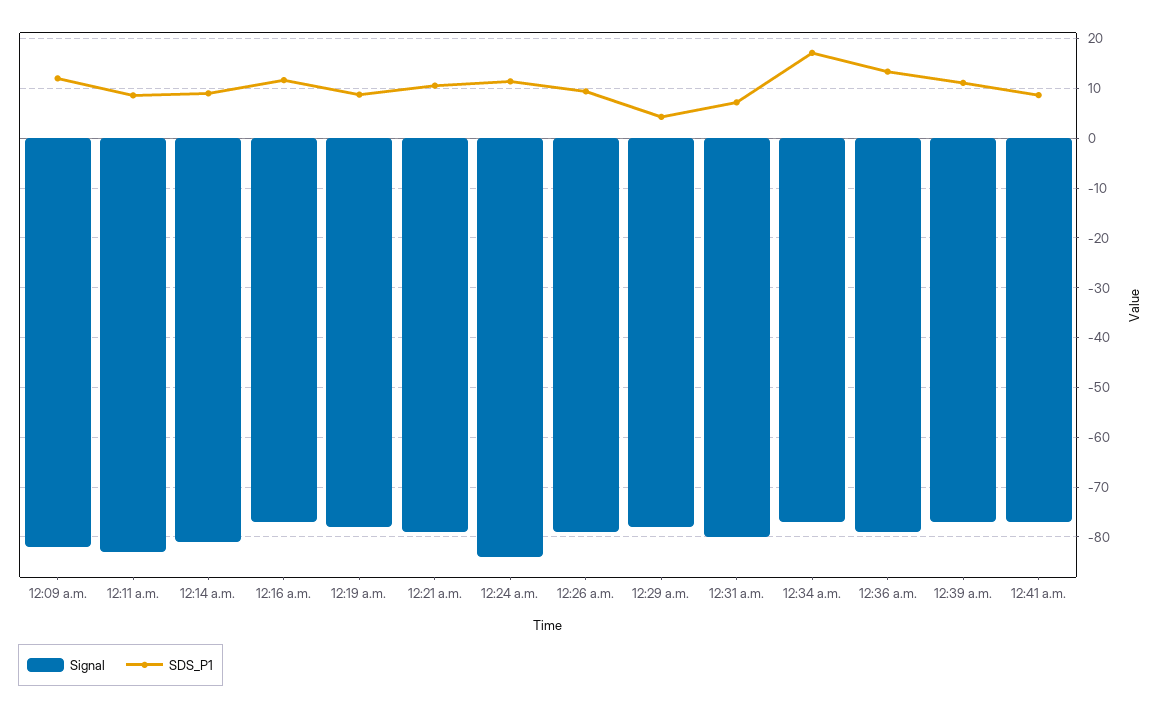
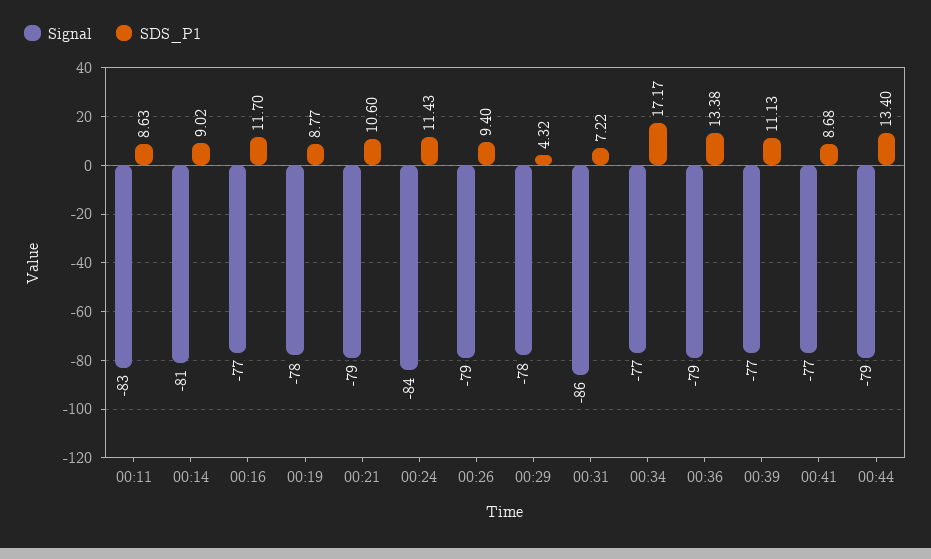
Signal, 12:09 a.m.: -82 -> none
SDS_P1, 12:09 a.m.: 12 -> none
Signal, 12:31 a.m.: -80 -> -86
Signal, 00:44: none -> -79
SDS_P1, 00:44: none -> 13.4

